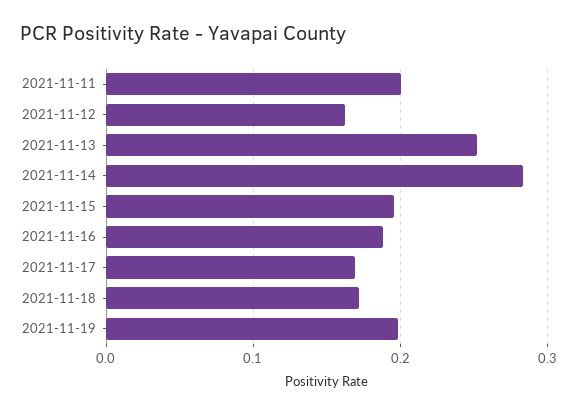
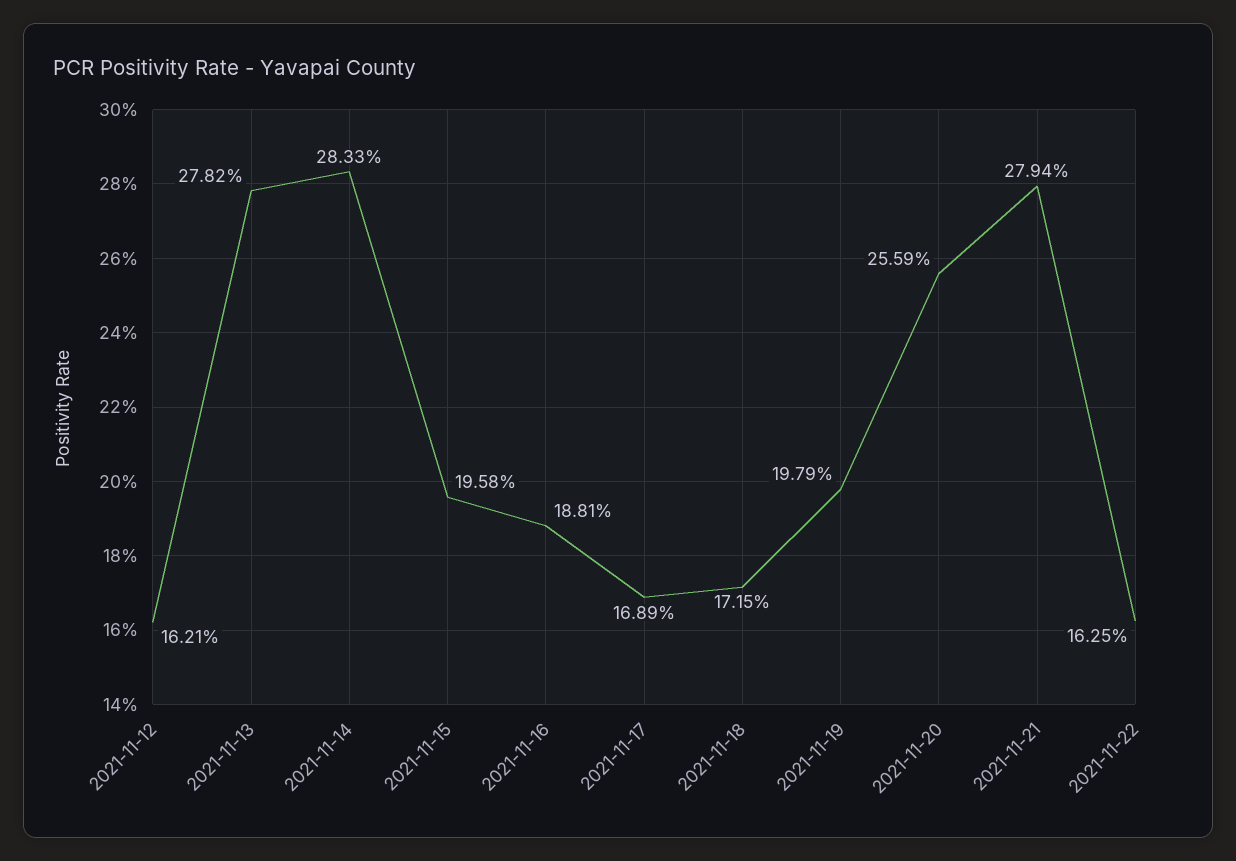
2021-11-11: 0.2 -> none
2021-11-13: 0.25 -> 0.2782
2021-11-20: none -> 0.2559
2021-11-21: none -> 0.2794
2021-11-22: none -> 0.1625

